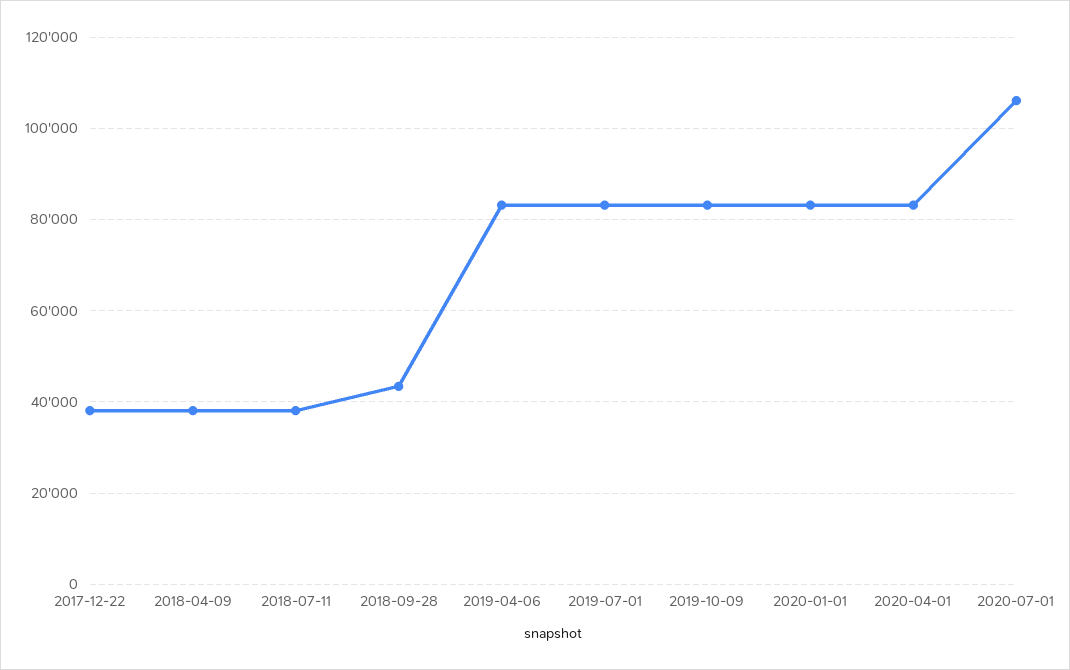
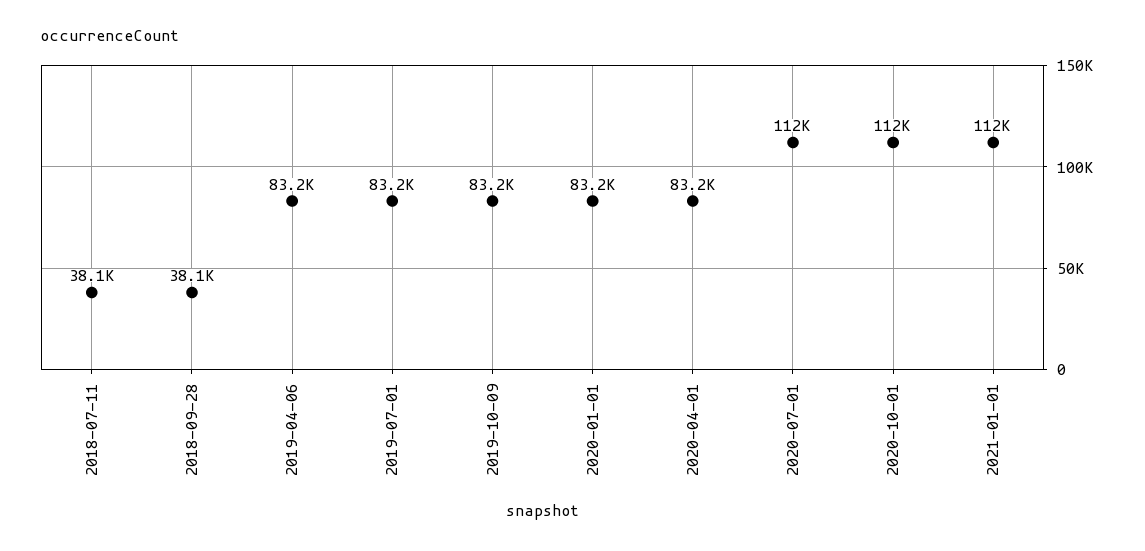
2017-12-22: 38000 -> none
2018-04-09: 38000 -> none
2018-09-28: 44000 -> 38100
2020-07-01: 106000 -> 112000
2020-10-01: none -> 112000
2021-01-01: none -> 112000

